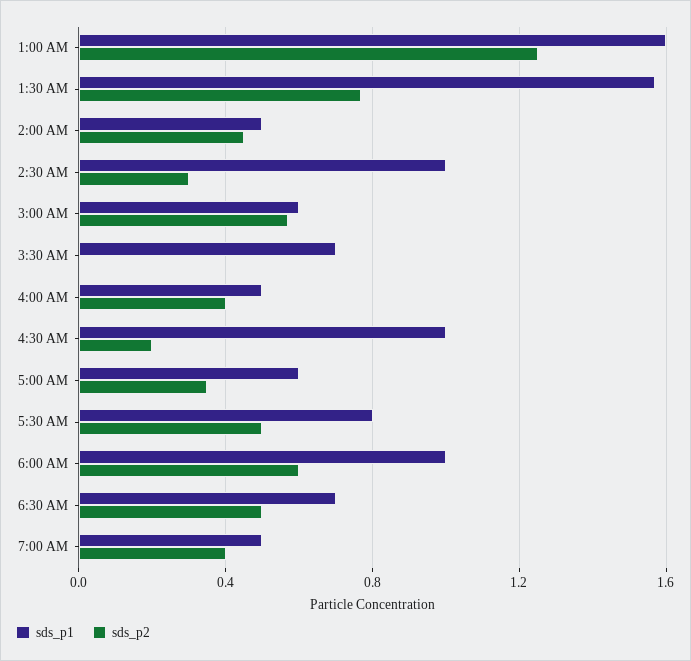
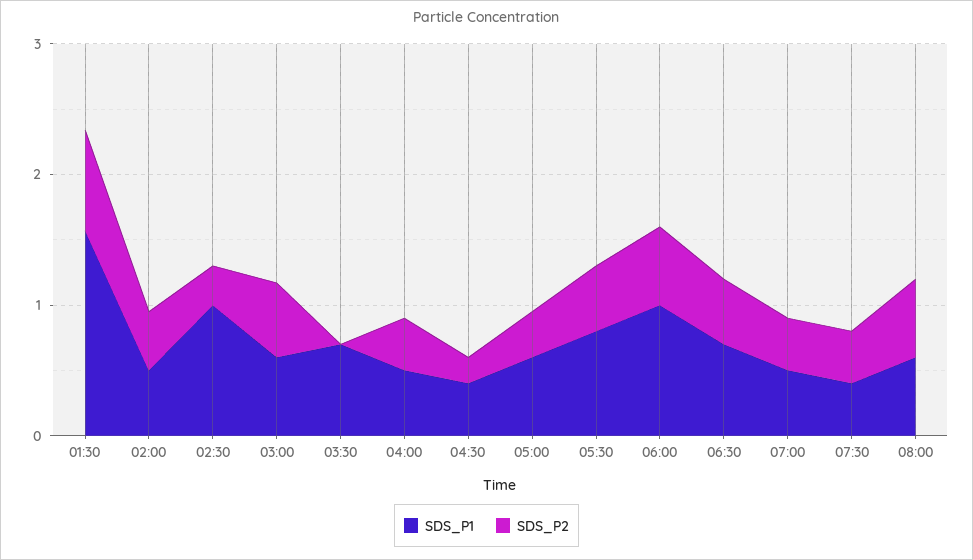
sds_p1, 1:00 AM: 1.6 -> none
sds_p2, 1:00 AM: 1.25 -> none
sds_p1, 4:30 AM: 1 -> 0.4
sds_p1, 07:30: none -> 0.4
sds_p2, 07:30: none -> 0.4
sds_p1, 08:00: none -> 0.6
sds_p2, 08:00: none -> 0.6

